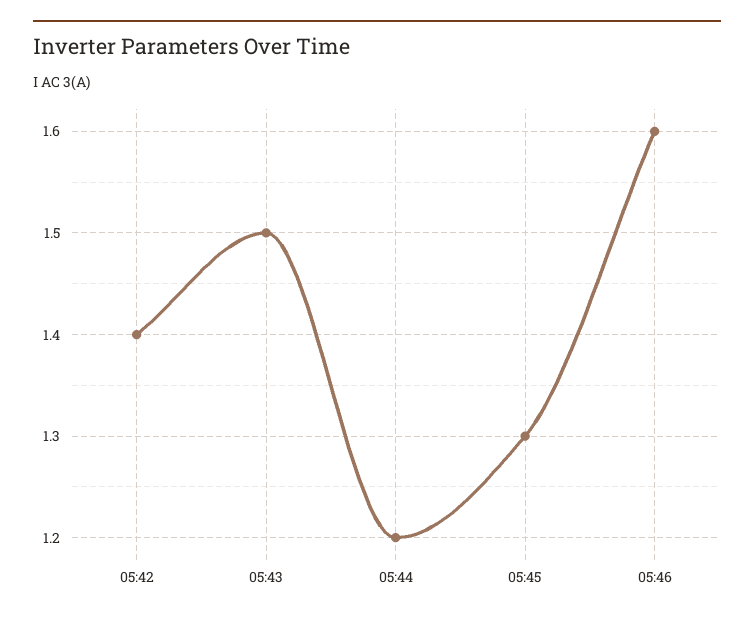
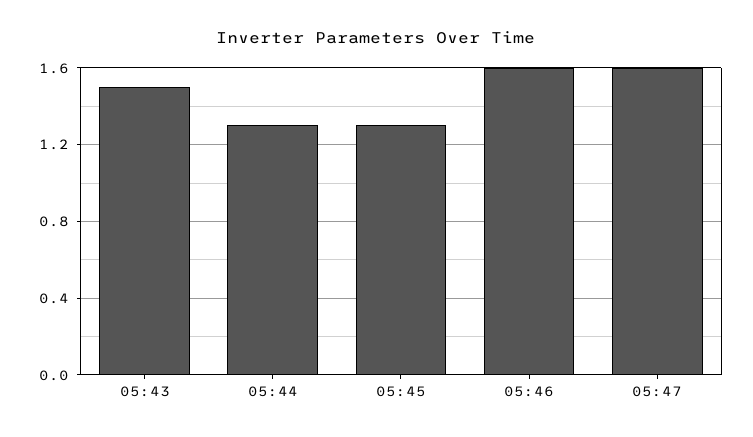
05:42: 1.4 -> none
05:44: 1.2 -> 1.3
05:47: none -> 1.6

